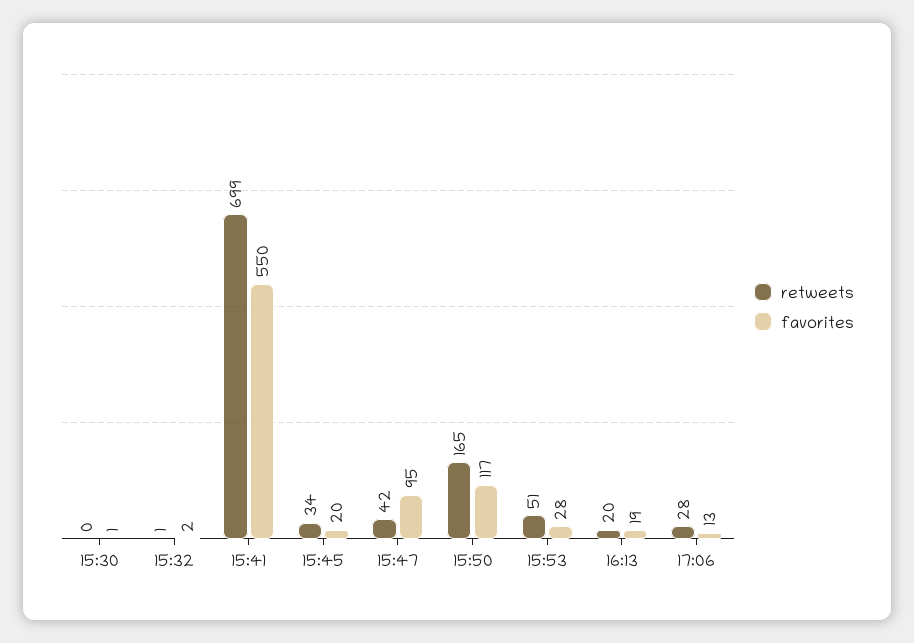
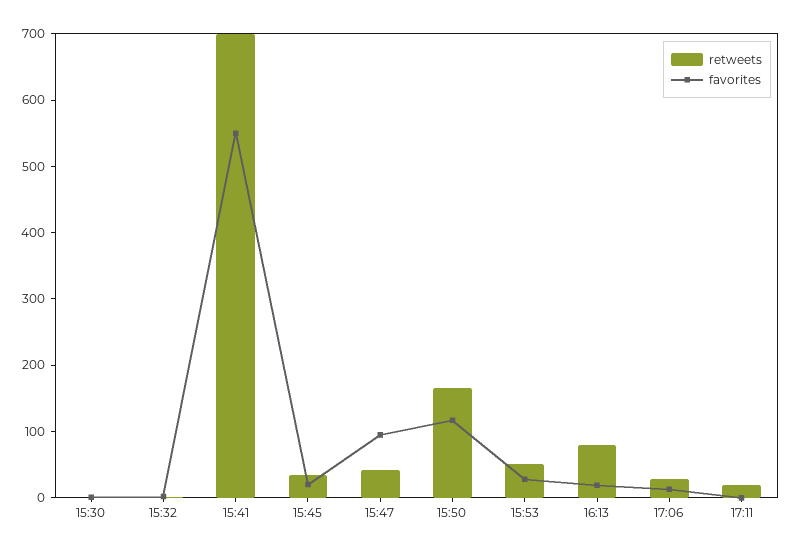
retweets, 16:13: 20 -> 80
retweets, 17:11: none -> 20
favorites, 17:11: none -> 0

